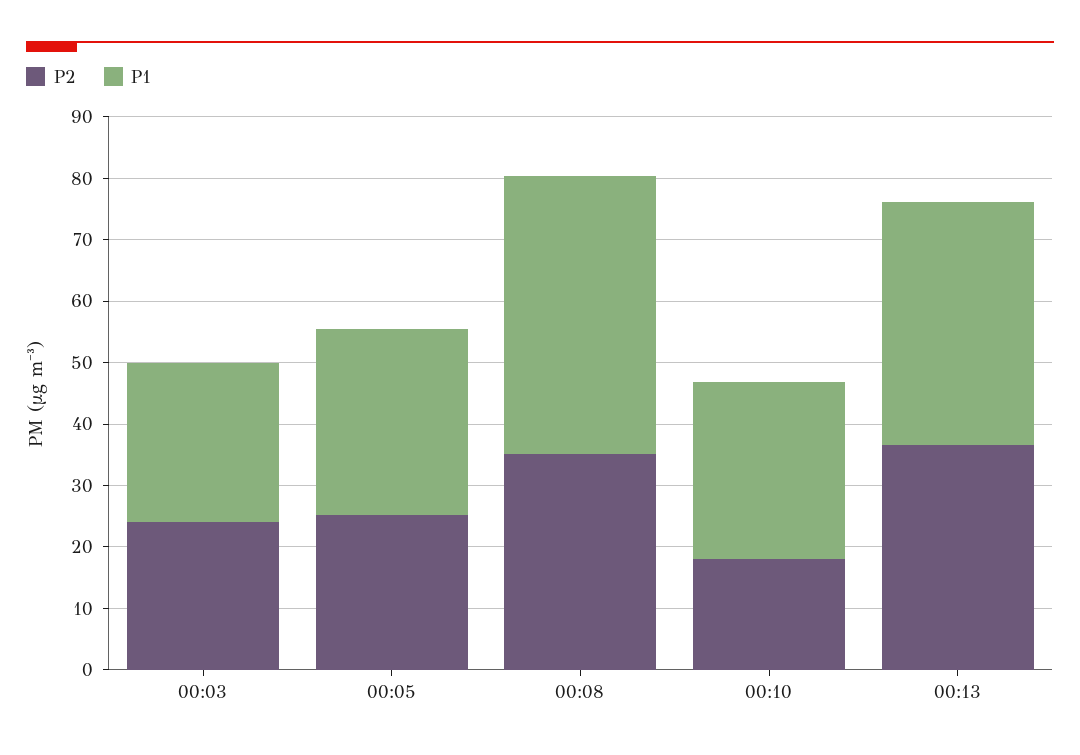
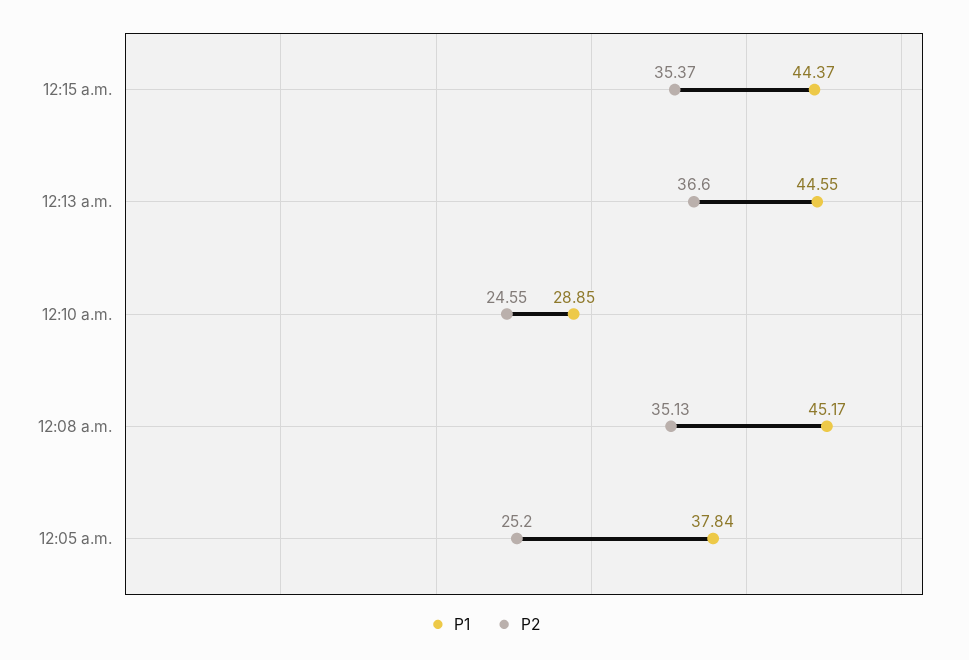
P2, 00:03: 24 -> none
P1, 00:03: 26 -> none
P1, 00:05: 30 -> 37.84
P2, 00:10: 18 -> 24.55
P1, 00:13: 40 -> 44.55
P1, 12:15 a.m.: none -> 44.37
P2, 12:15 a.m.: none -> 35.37

